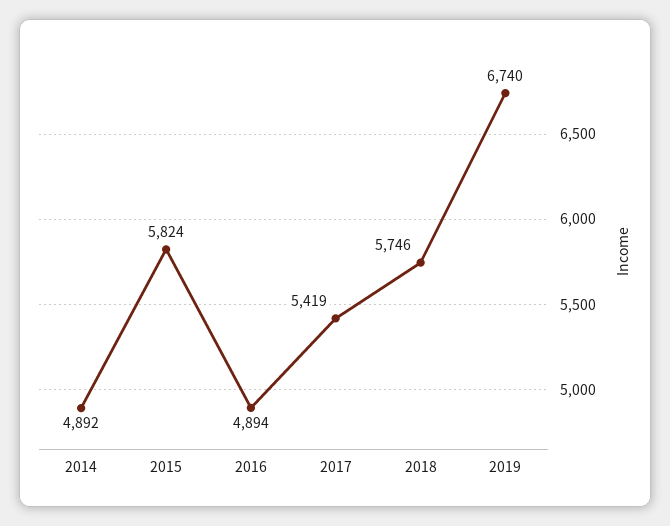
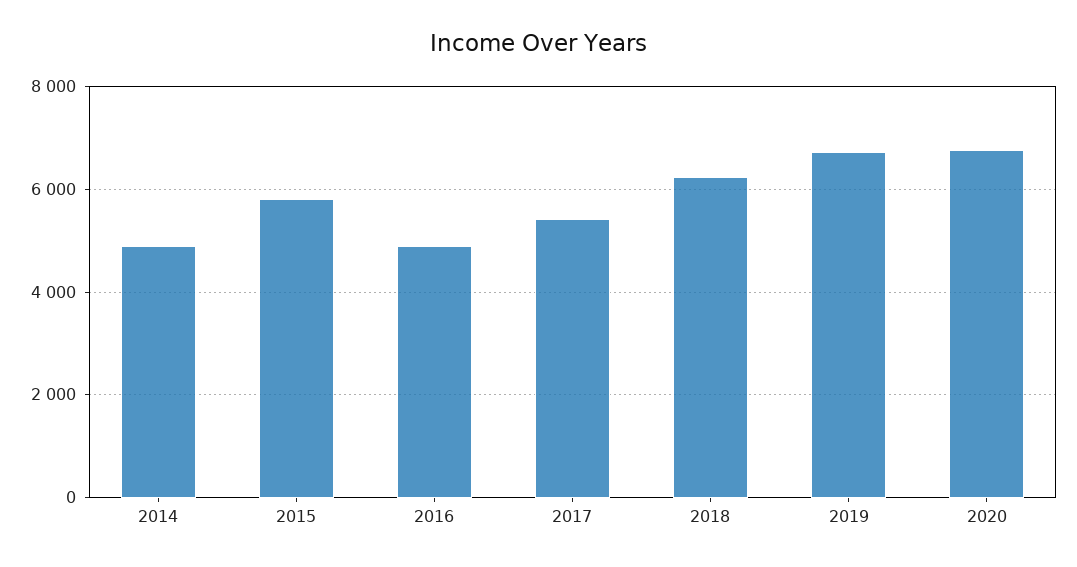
2018: 5746 -> 6200
2020: none -> 6800

